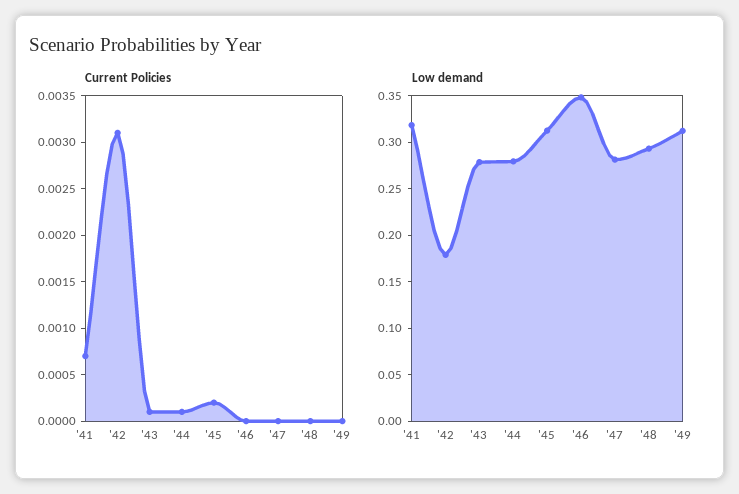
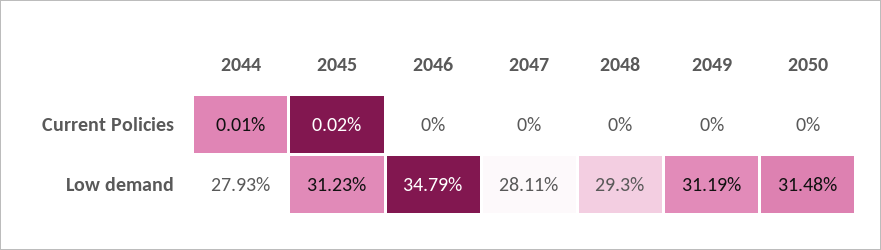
Current Policies, '41: 0.0007 -> none
Current Policies, '42: 0.0031 -> none
Current Policies, '43: 0.0001 -> none
Low demand, '41: 0.32 -> none
Low demand, '42: 0.18 -> none
Low demand, '43: 0.28 -> none
Current Policies, 2050: none -> 0
Low demand, 2050: none -> 0.3148

